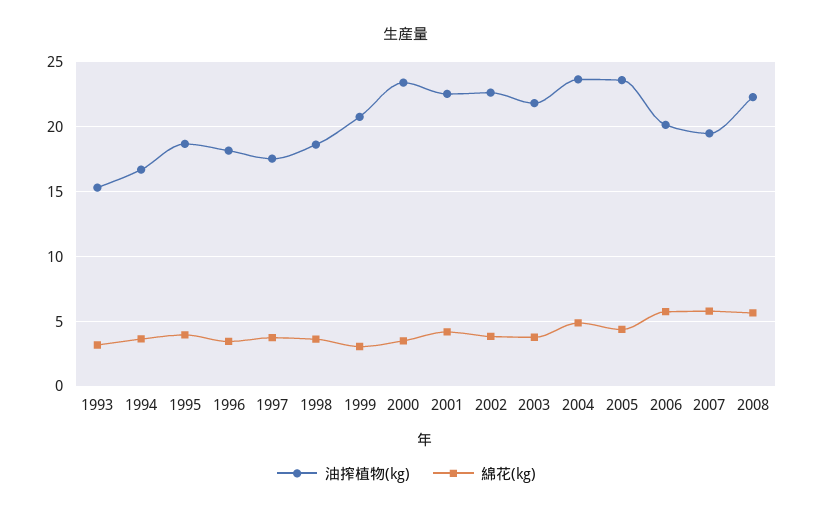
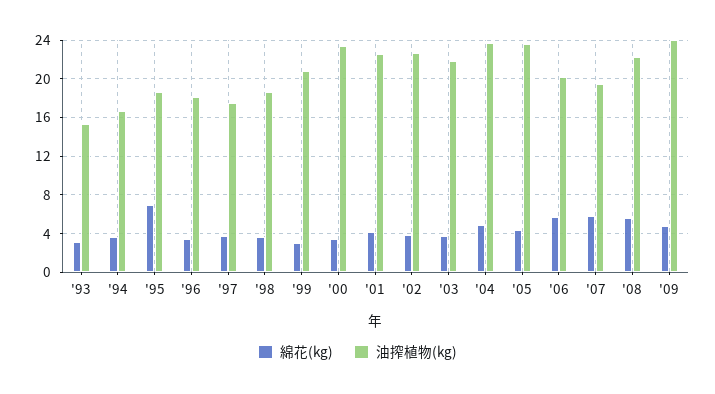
綿花(kg), 1995: 4 -> 7
綿花(kg), '09: none -> 5
油搾植物(kg), '09: none -> 24

